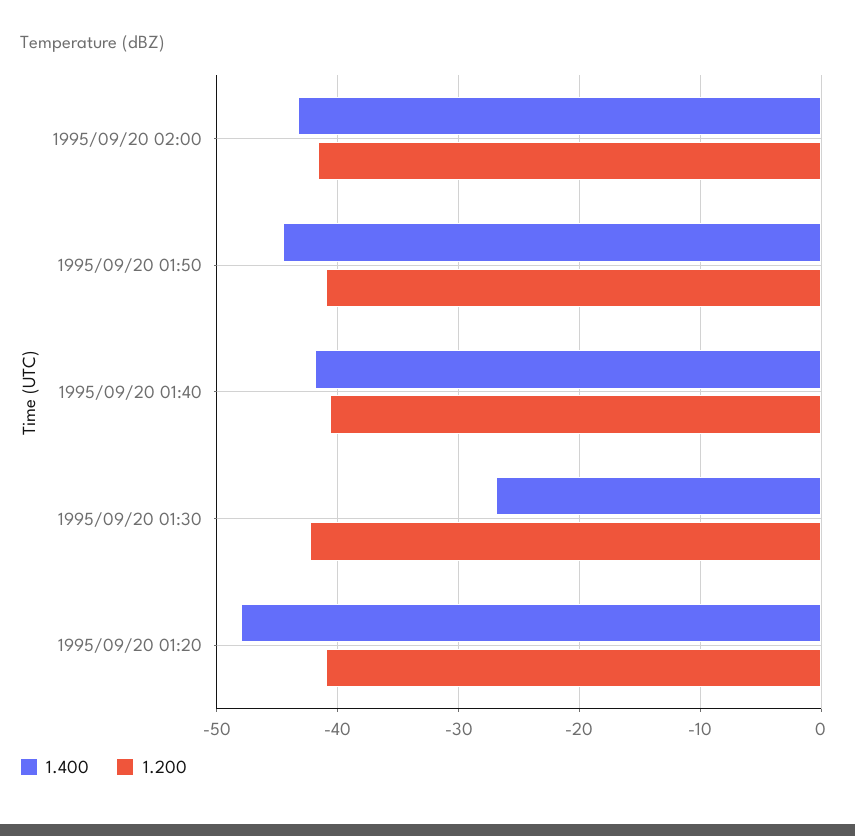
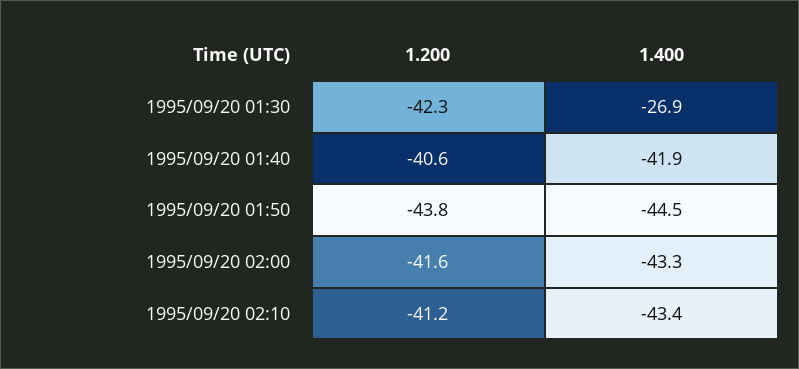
1.200, 1995/09/20 01:50: -41 -> -43.8
1.400, 1995/09/20 01:20: -48 -> none
1.200, 1995/09/20 01:20: -41 -> none
1.200, 1995/09/20 02:10: none -> -41.2
1.400, 1995/09/20 02:10: none -> -43.4

